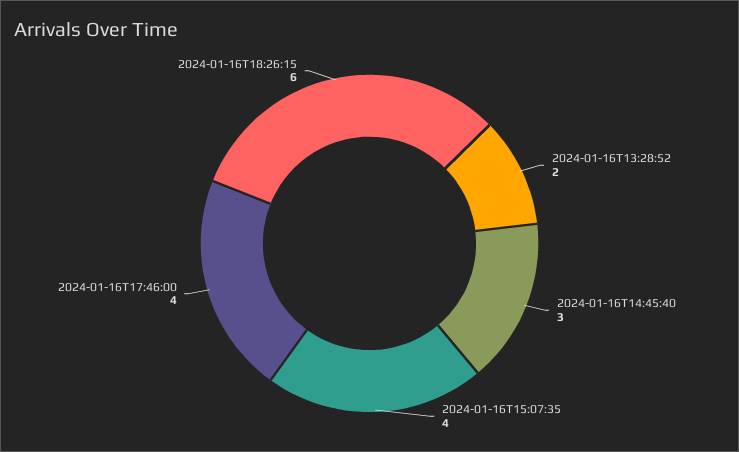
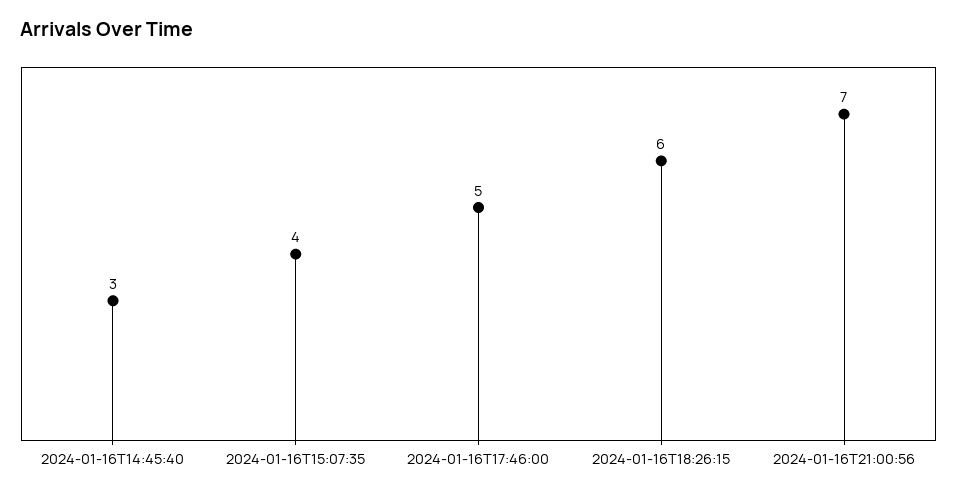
2024-01-16T13:28:52: 2 -> none
2024-01-16T17:46:00: 4 -> 5
2024-01-16T21:00:56: none -> 7

